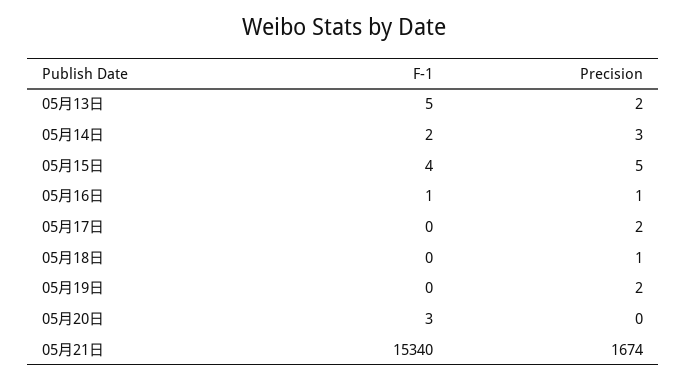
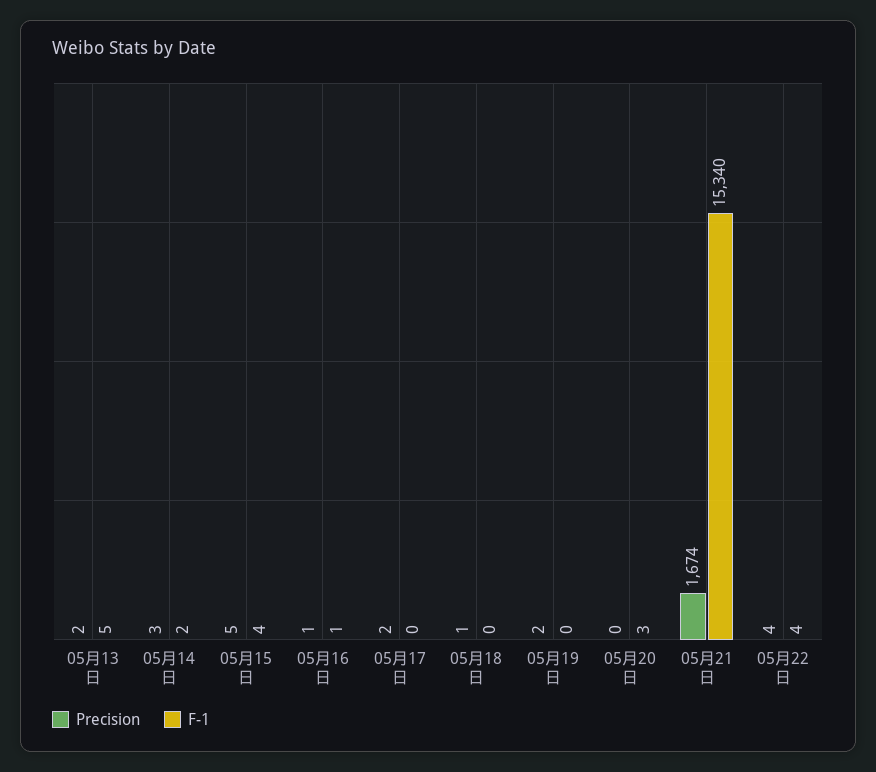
Precision, 05月22日: none -> 4
F-1, 05月22日: none -> 4

